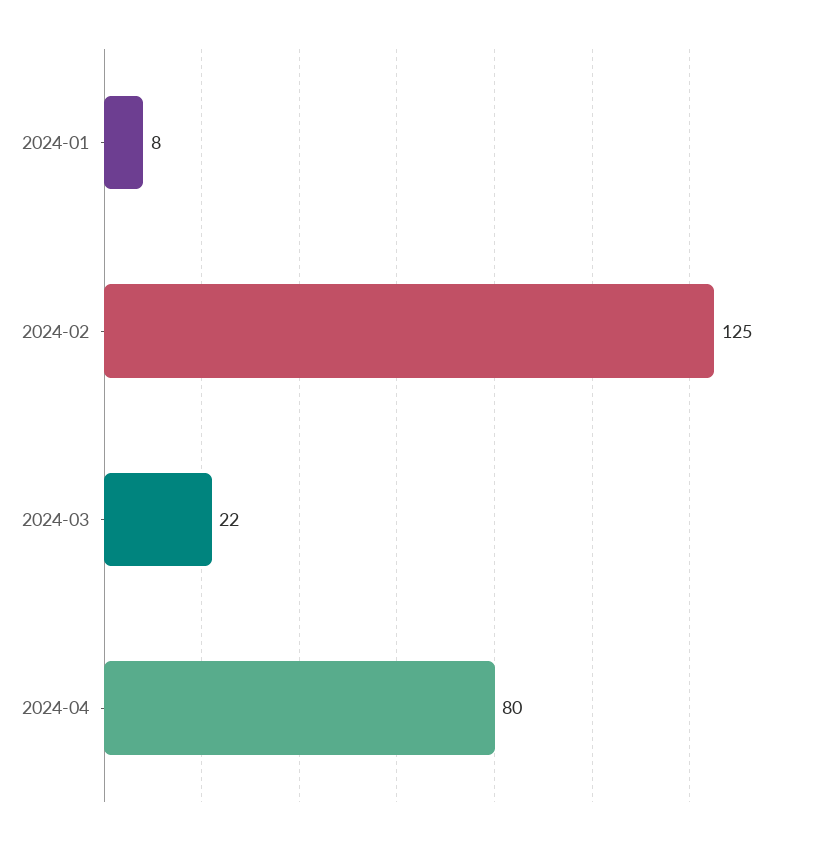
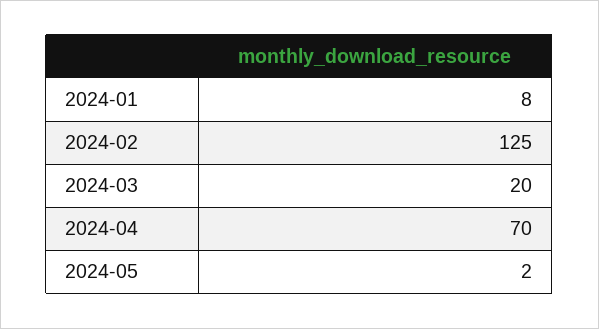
2024-03: 22 -> 20
2024-04: 80 -> 70
2024-05: none -> 2

